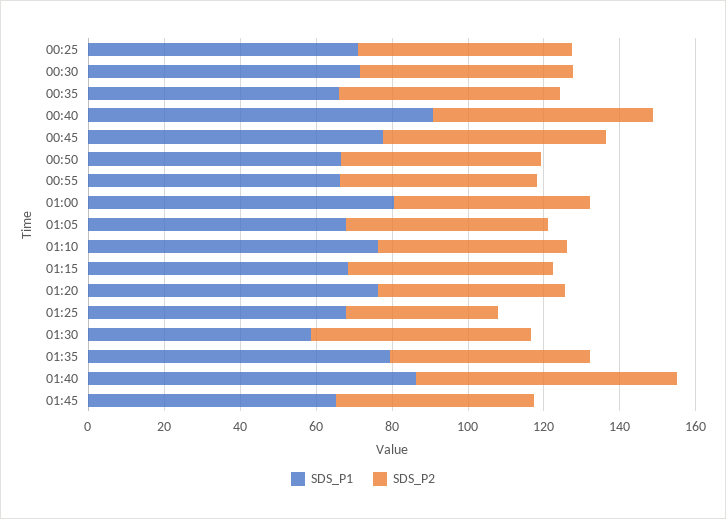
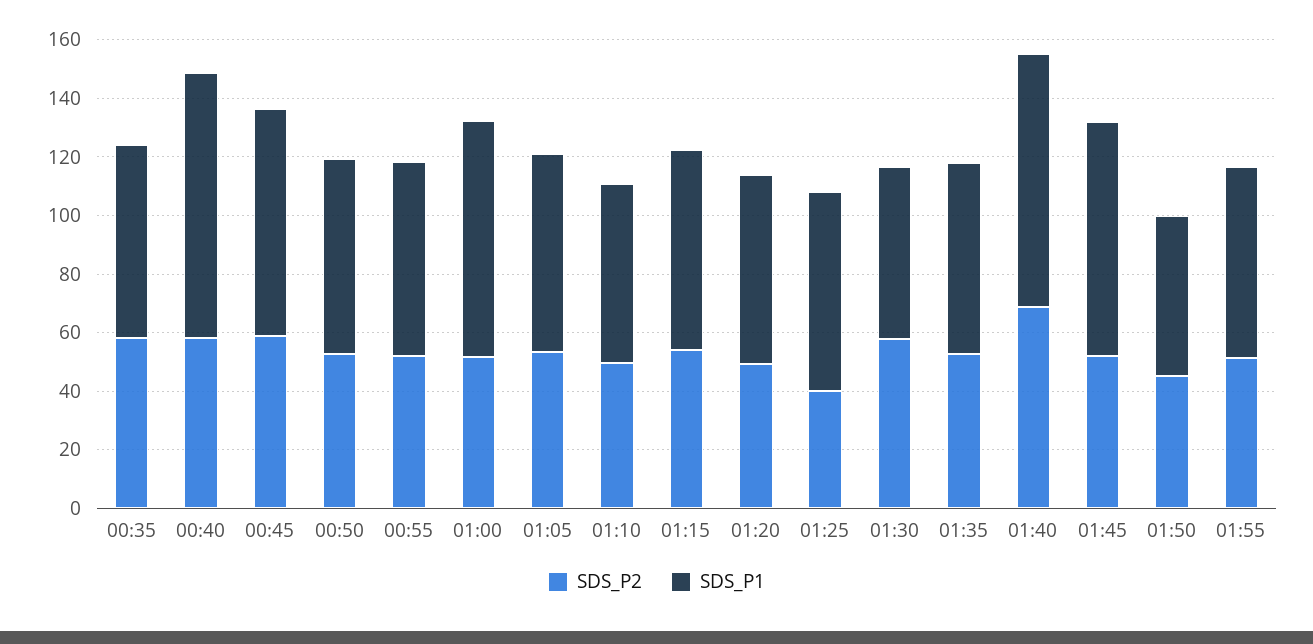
SDS_P1, 00:25: 70 -> none
SDS_P2, 00:25: 55 -> none
SDS_P1, 00:30: 70 -> none
SDS_P2, 00:30: 55 -> none
SDS_P1, 01:10: 75 -> 60
SDS_P1, 01:20: 75 -> 65
SDS_P1, 01:35: 80 -> 65
SDS_P1, 01:45: 65 -> 80
SDS_P2, 01:50: none -> 45
SDS_P1, 01:50: none -> 55
SDS_P2, 01:55: none -> 50
SDS_P1, 01:55: none -> 65

